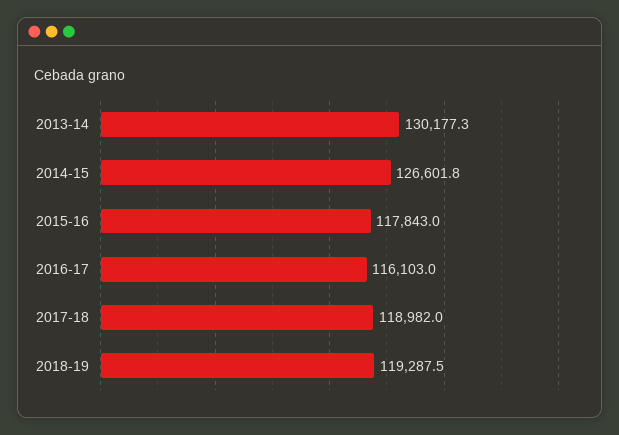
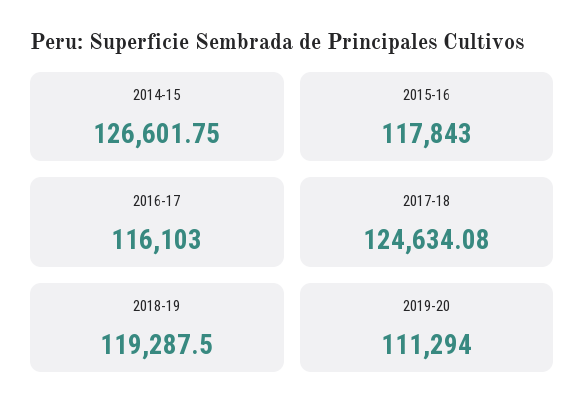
2013-14: 130177.3 -> none
2017-18: 118982 -> 124634.08
2019-20: none -> 111294

